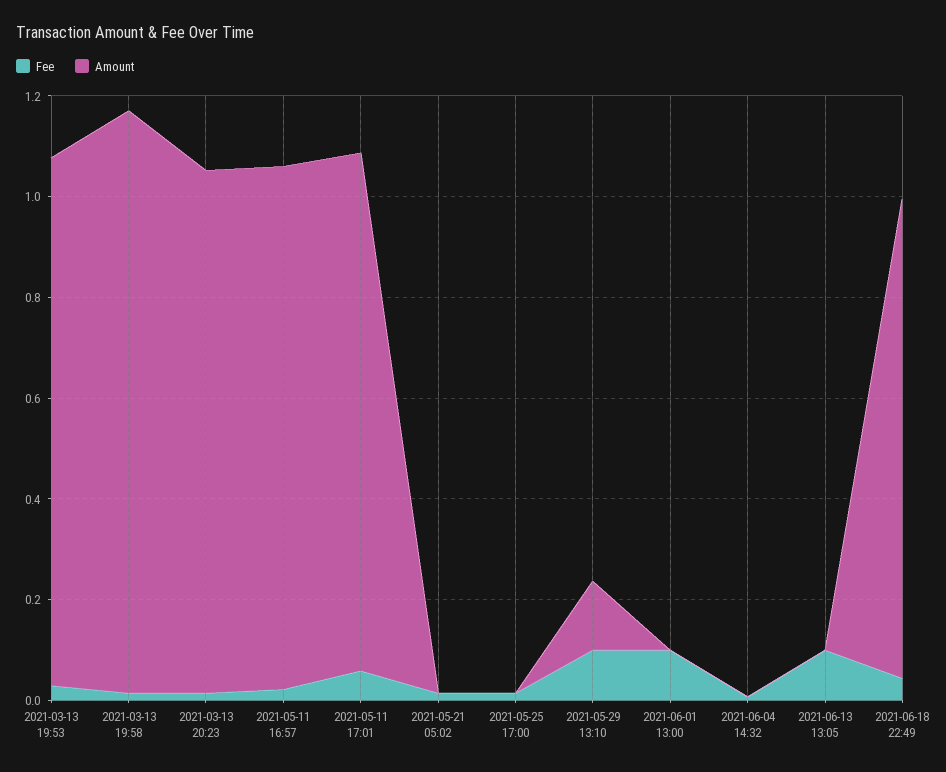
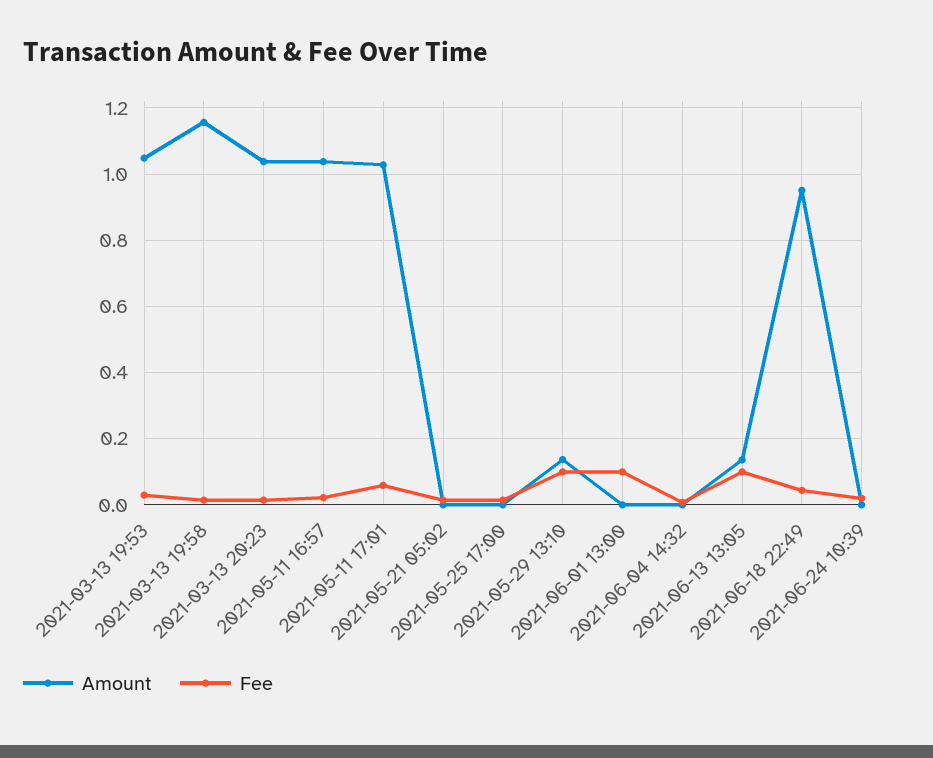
Amount, 2021-06-13 13:05: 0 -> 0.14
Amount, 2021-06-24 10:39: none -> 0
Fee, 2021-06-24 10:39: none -> 0.02

